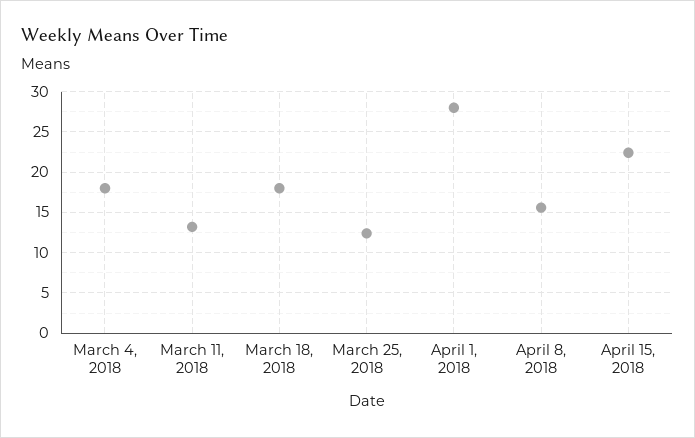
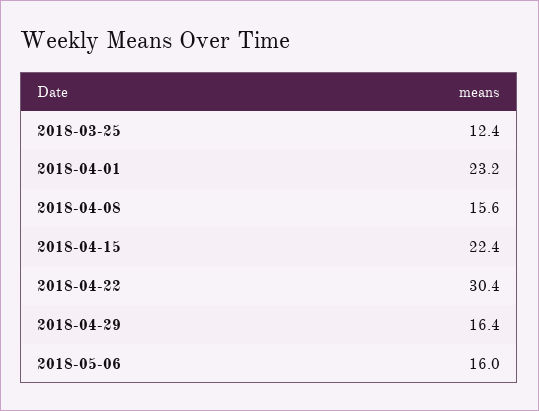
March 4, 2018: 18 -> none
March 11, 2018: 13 -> none
March 18, 2018: 18 -> none
April 1, 2018: 28 -> 23.2
2018-04-22: none -> 30.4
2018-04-29: none -> 16.4
2018-05-06: none -> 16

